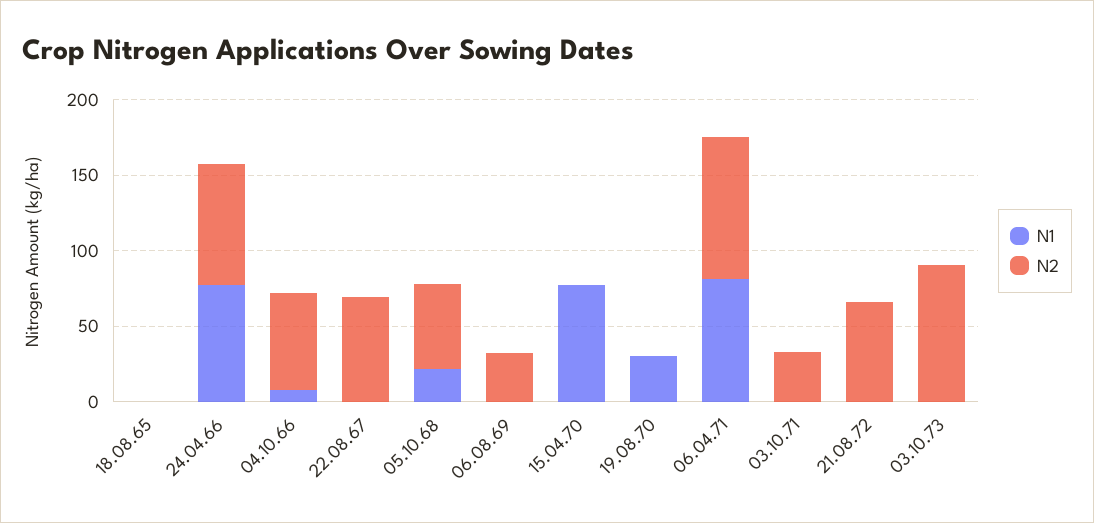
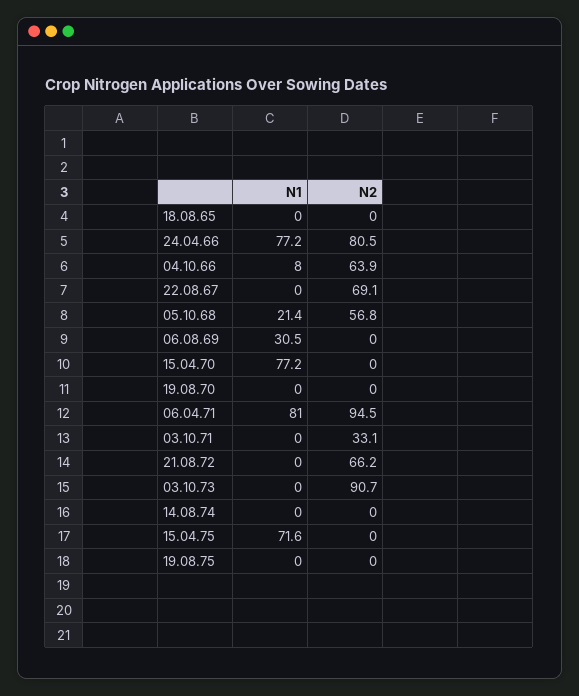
N1, 06.08.69: 0 -> 30.5
N2, 06.08.69: 30 -> 0
N1, 19.08.70: 30 -> 0
N1, 14.08.74: none -> 0
N2, 14.08.74: none -> 0
N1, 15.04.75: none -> 71.6
N2, 15.04.75: none -> 0
N1, 19.08.75: none -> 0
N2, 19.08.75: none -> 0

